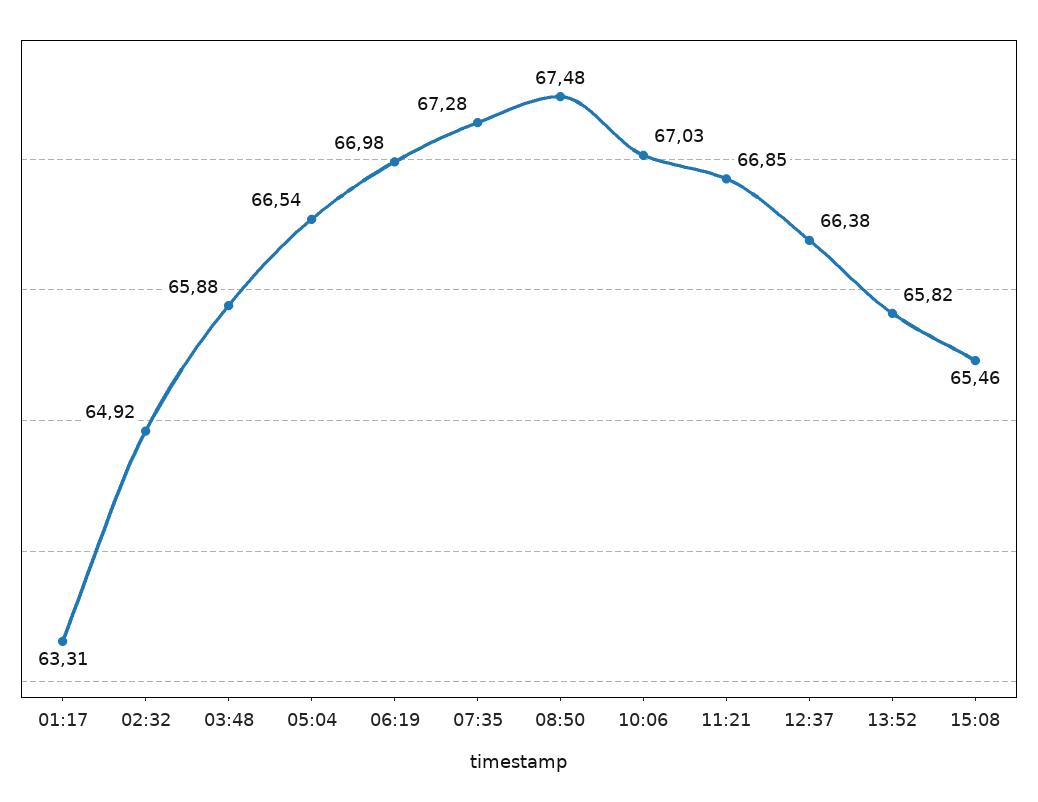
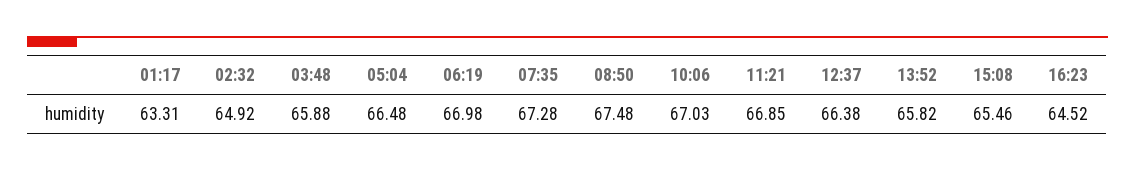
05:04: 66.54 -> 66.48
16:23: none -> 64.52

